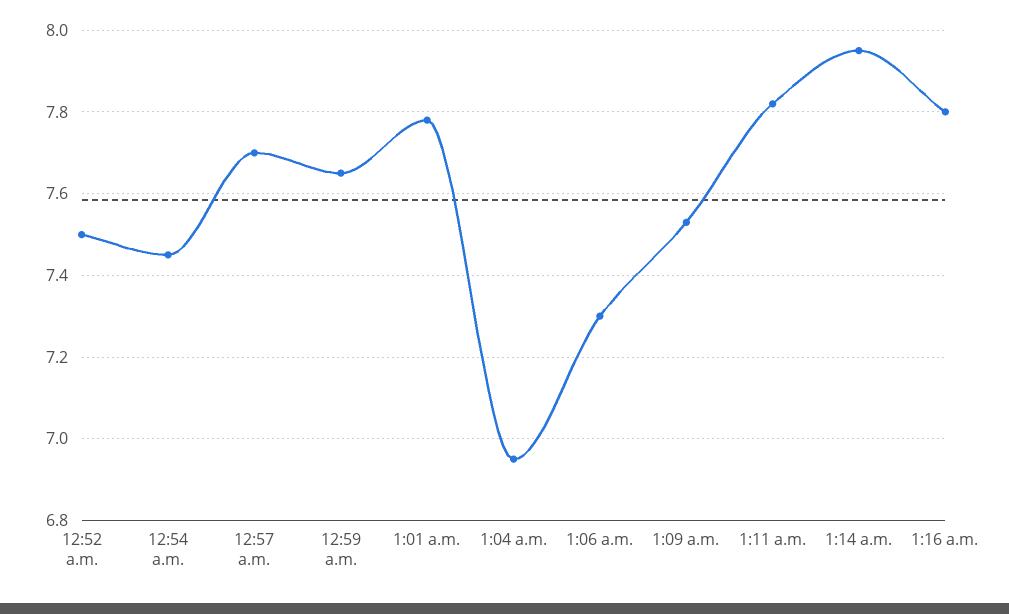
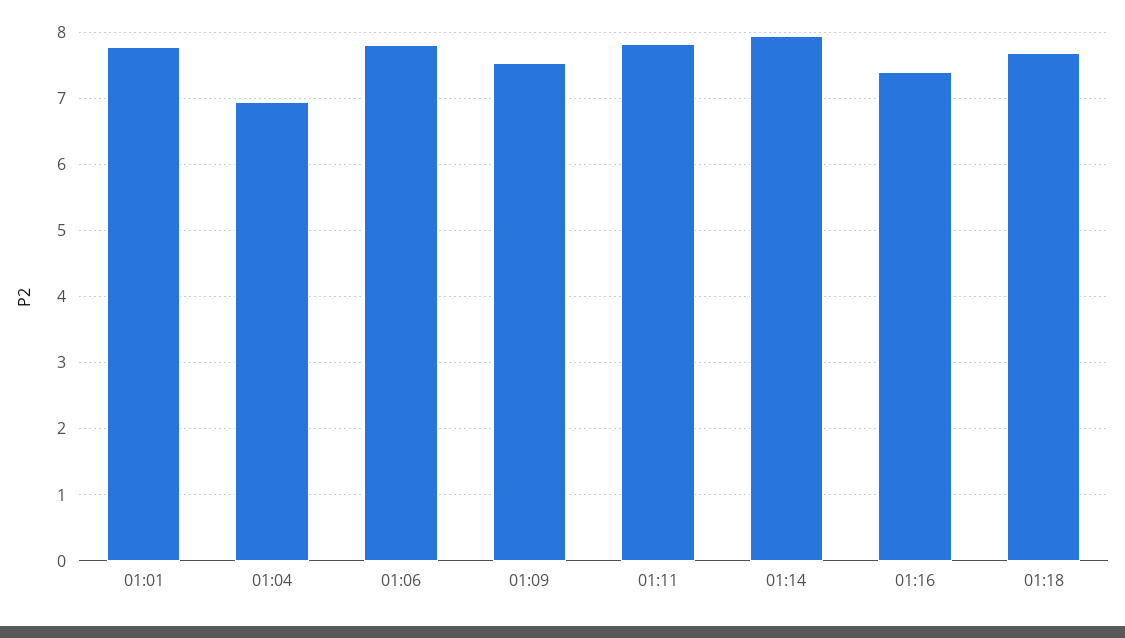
12:52 a.m.: 7.5 -> none
12:54 a.m.: 7.45 -> none
12:57 a.m.: 7.7 -> none
12:59 a.m.: 7.65 -> none
1:06 a.m.: 7.3 -> 7.8
1:16 a.m.: 7.8 -> 7.4
01:18: none -> 7.7

